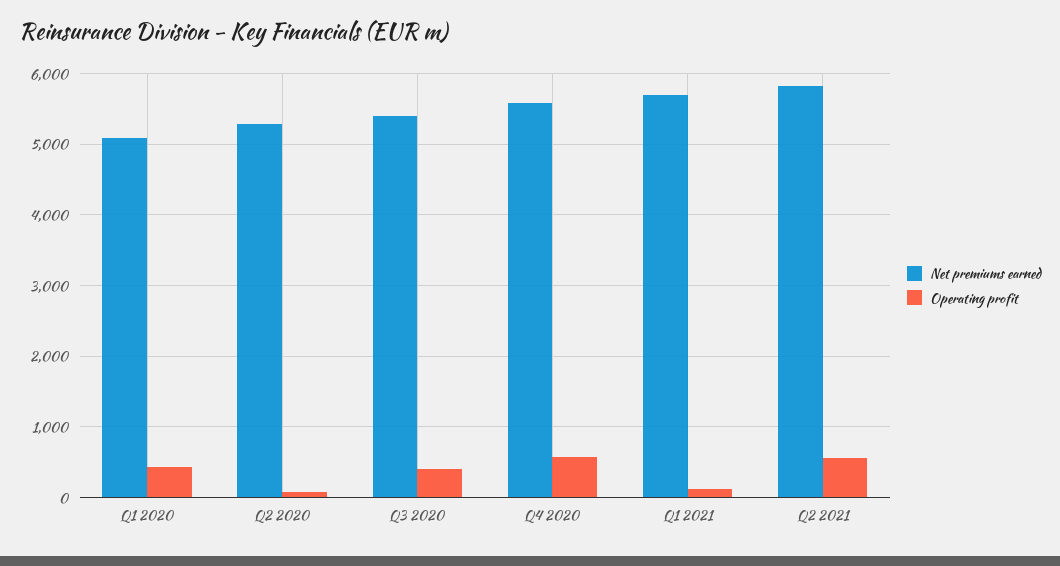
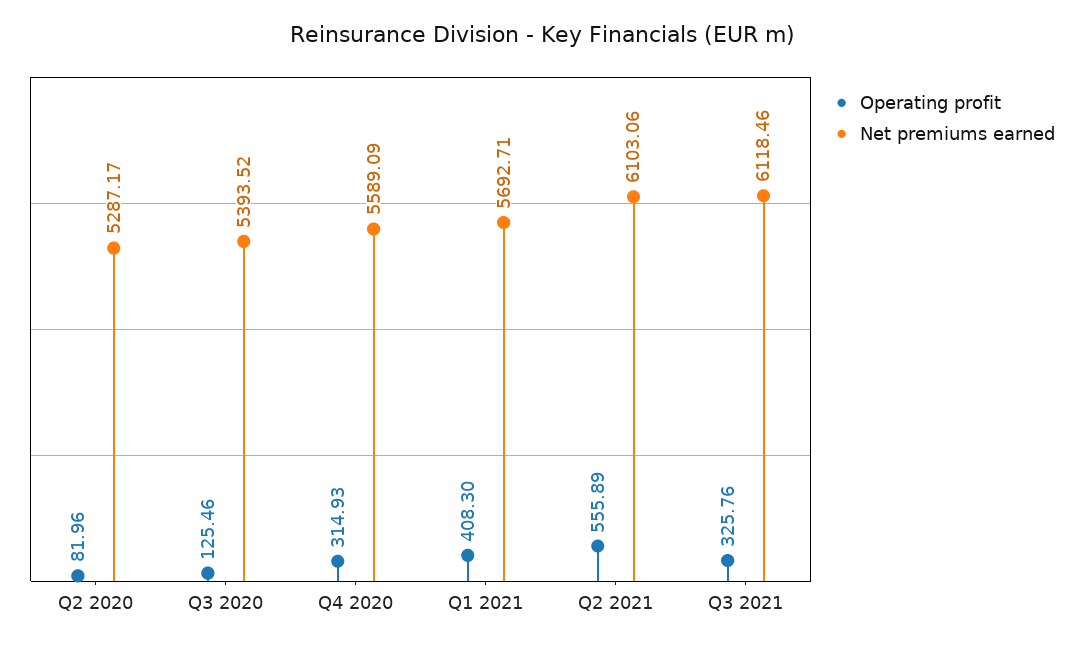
Net premiums earned, Q1 2020: 5100 -> none
Operating profit, Q1 2020: 400 -> none
Operating profit, Q3 2020: 400 -> 125.46
Operating profit, Q4 2020: 600 -> 314.93
Operating profit, Q1 2021: 100 -> 408.3
Net premiums earned, Q2 2021: 5800 -> 6103.06
Operating profit, Q3 2021: none -> 325.76
Net premiums earned, Q3 2021: none -> 6118.46

